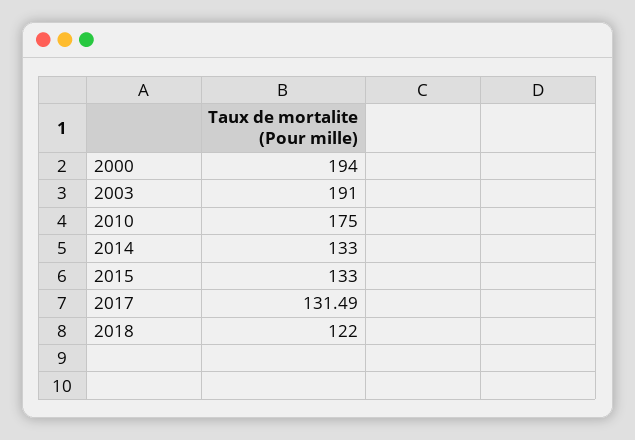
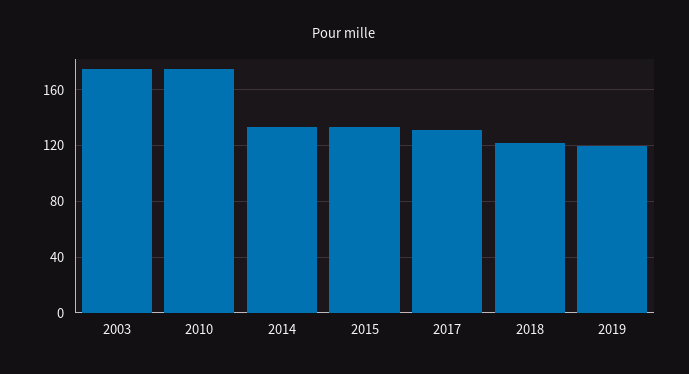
2000: 194 -> none
2003: 191 -> 175
2019: none -> 120

